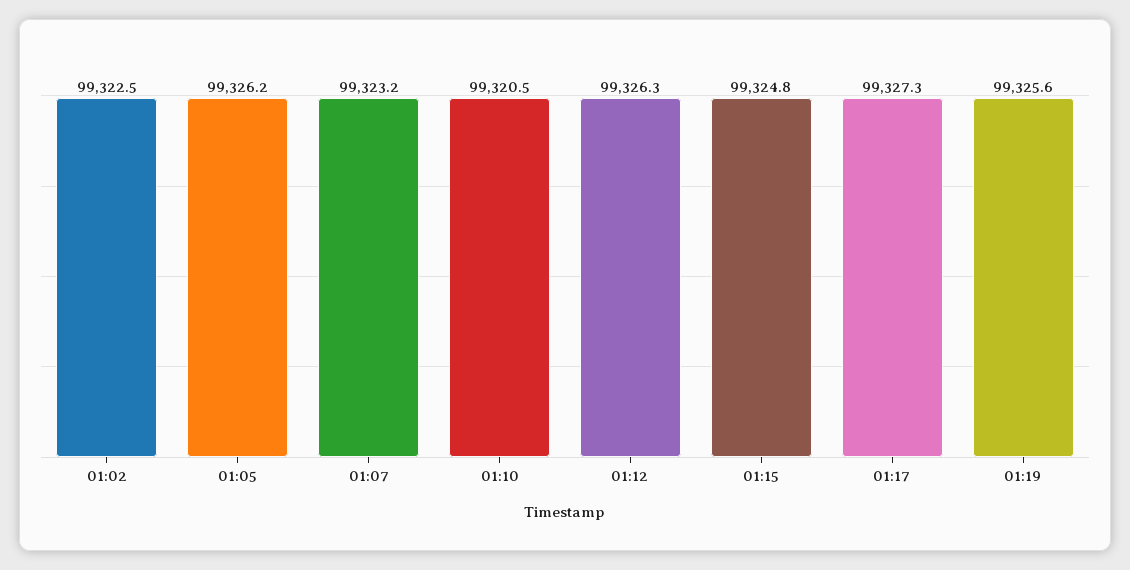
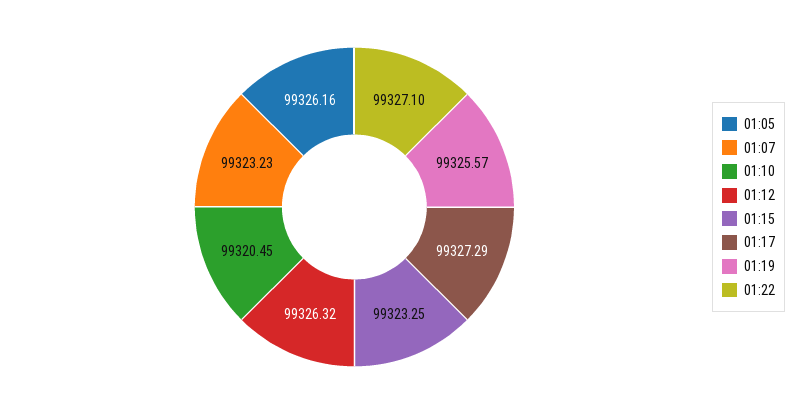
01:02: 99322.5 -> none
01:15: 99324.8 -> 99323.25
01:22: none -> 99327.1

